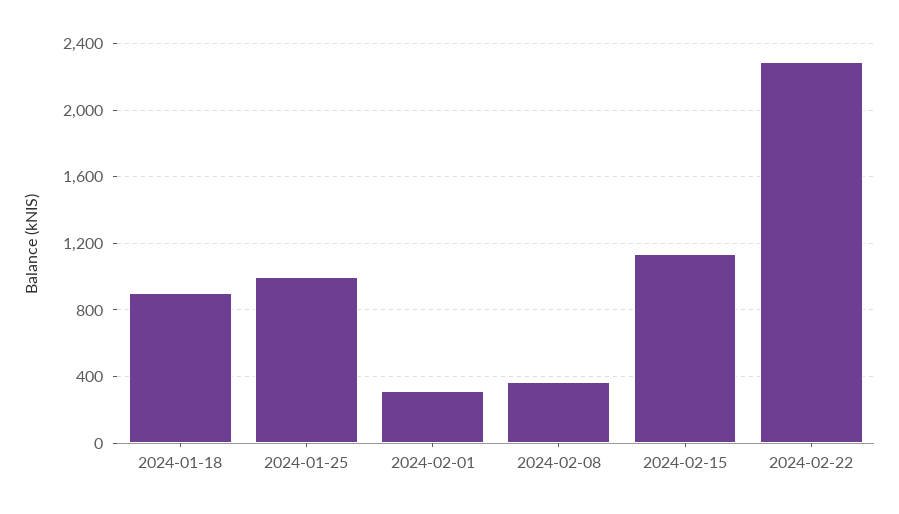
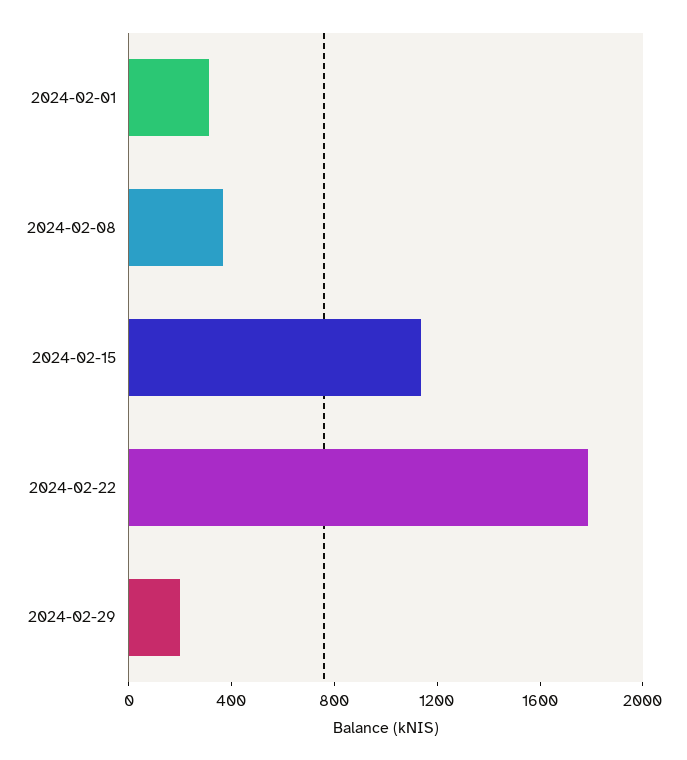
2024-01-18: 900 -> none
2024-01-25: 1000 -> none
2024-02-22: 2300 -> 1800
2024-02-29: none -> 200

